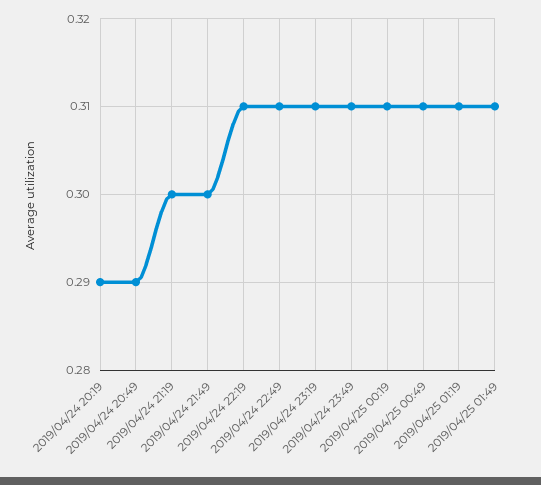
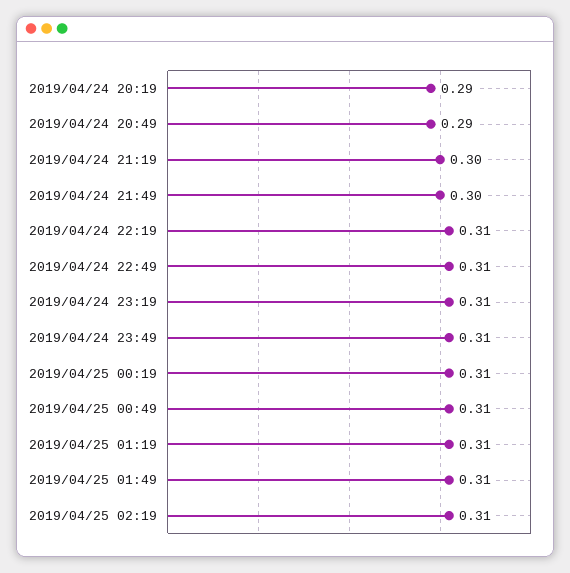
2019/04/25 02:19: none -> 0.31

